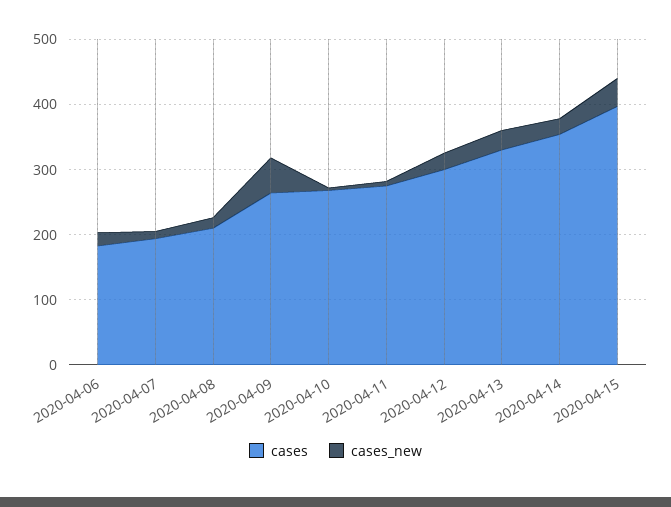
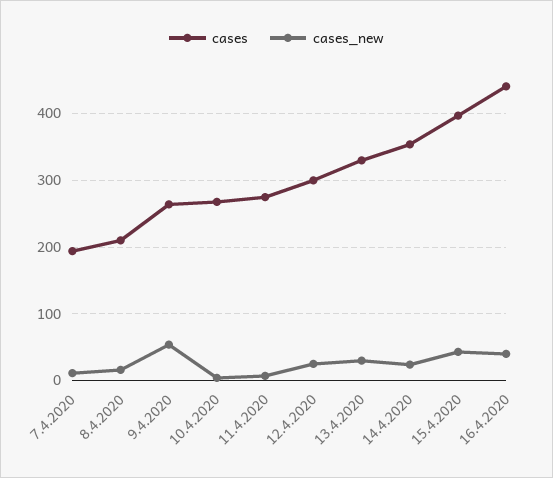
cases, 2020-04-06: 180 -> none
cases_new, 2020-04-06: 20 -> none
cases, 16.4.2020: none -> 440
cases_new, 16.4.2020: none -> 40

